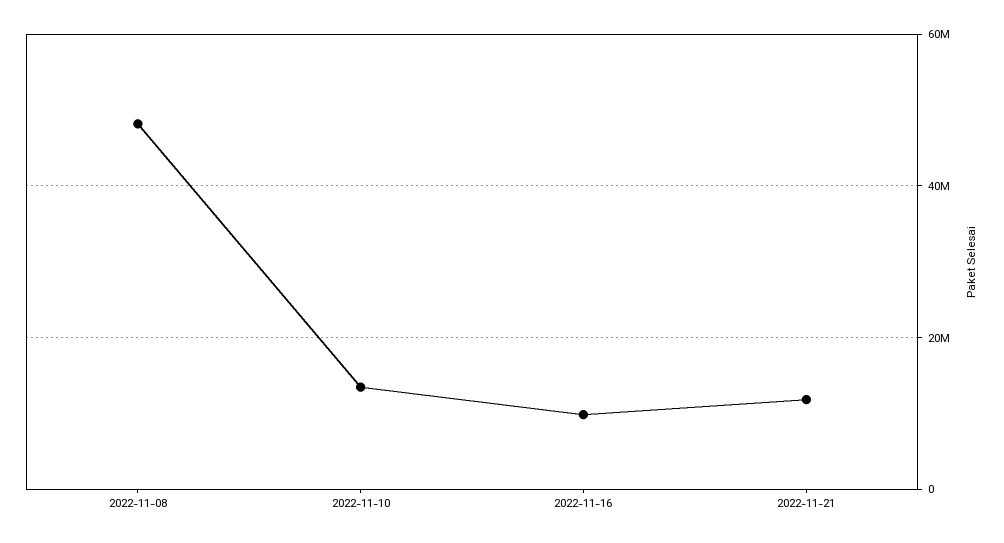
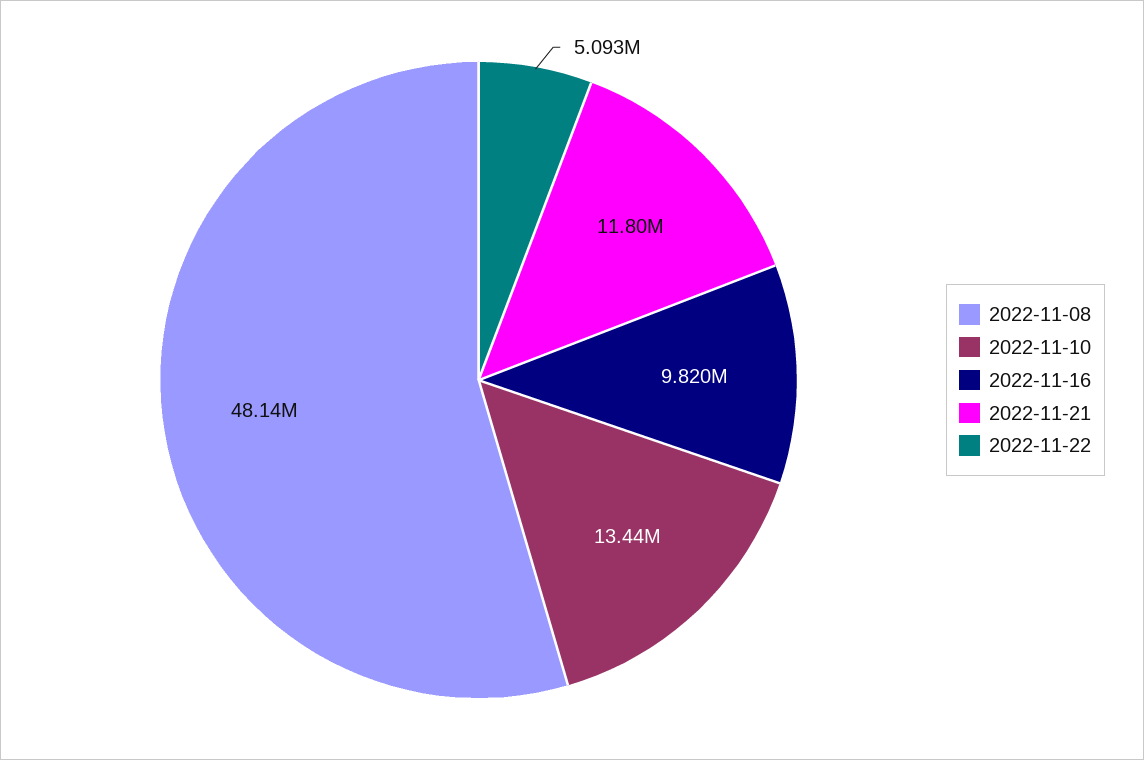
2022-11-22: none -> 5093000

